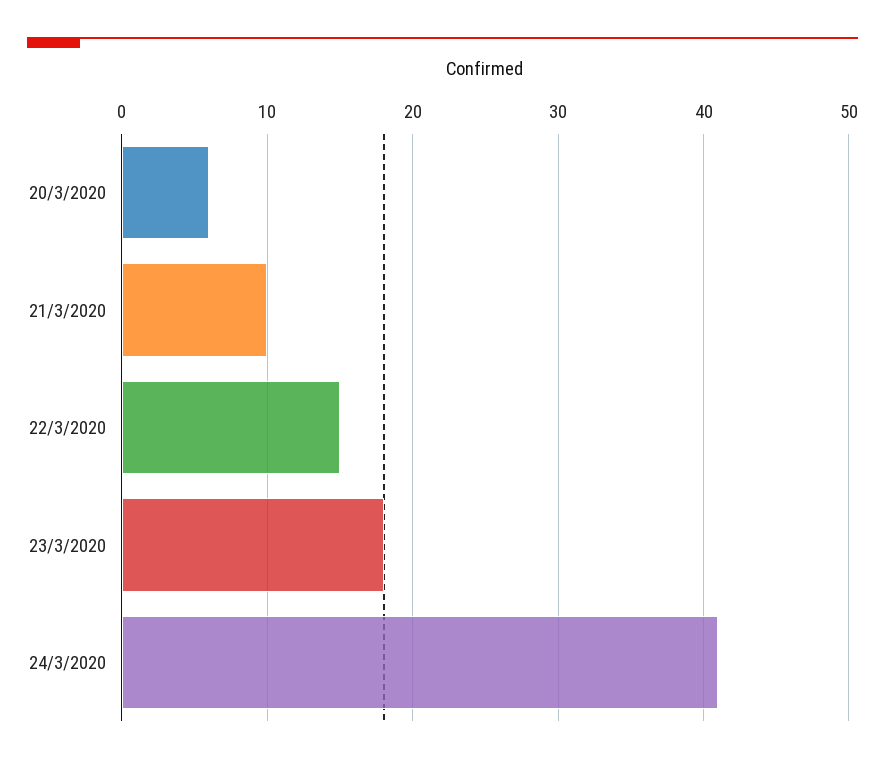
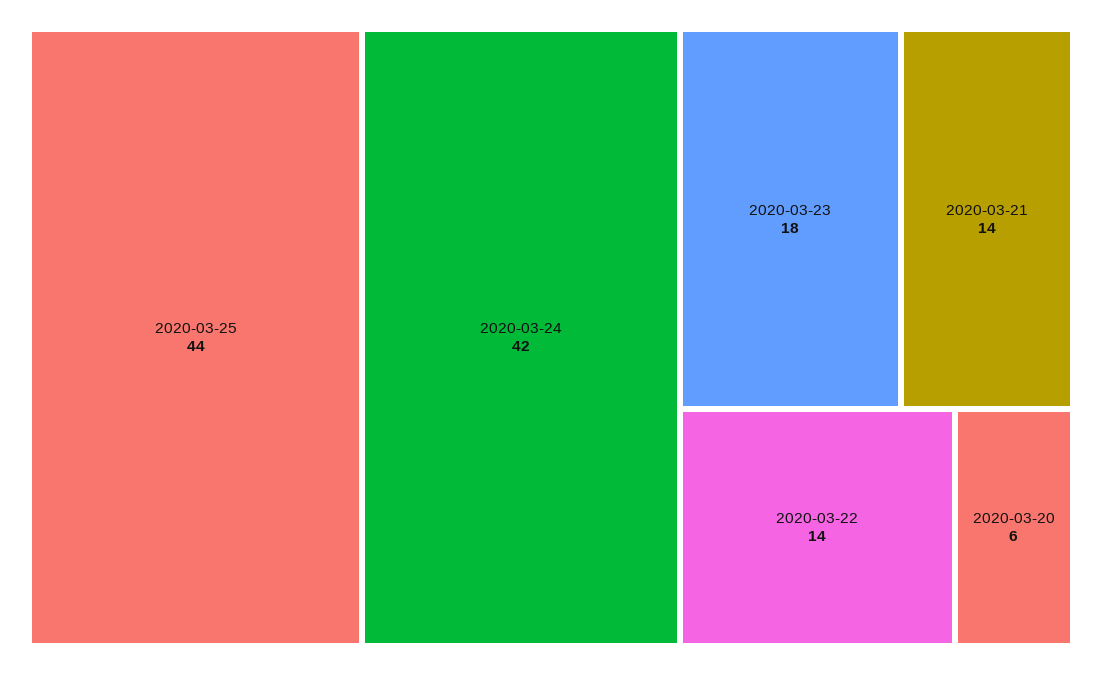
21/3/2020: 10 -> 14
22/3/2020: 15 -> 14
24/3/2020: 41 -> 42
2020-03-25: none -> 44

